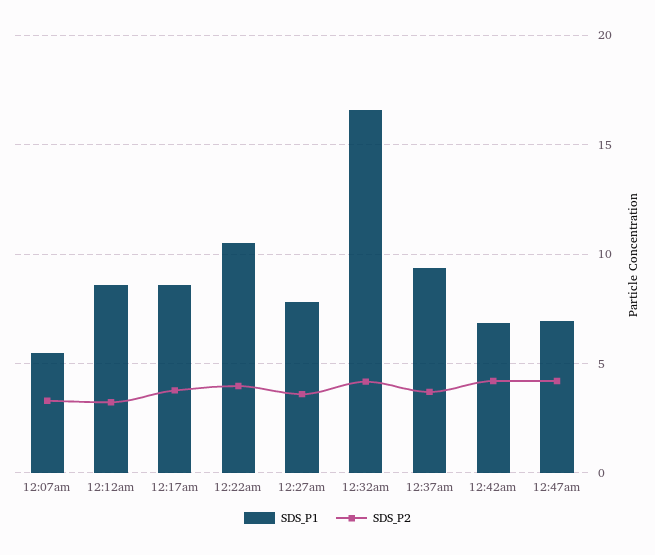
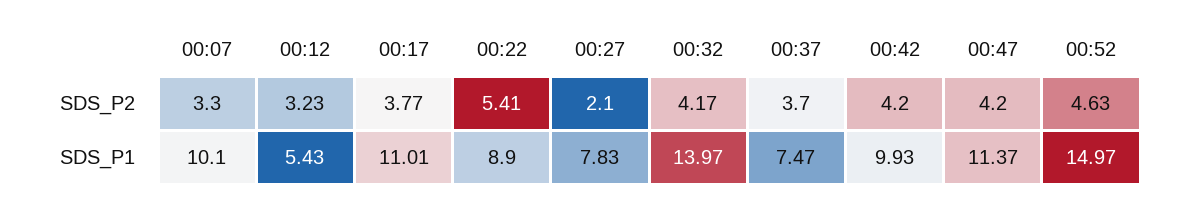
SDS_P1, 12:07am: 5.5 -> 10.1
SDS_P1, 12:12am: 8.5 -> 5.43
SDS_P1, 12:17am: 8.5 -> 11.01
SDS_P1, 12:22am: 10.5 -> 8.9
SDS_P2, 12:22am: 4 -> 5.41
SDS_P2, 12:27am: 3.5 -> 2.1
SDS_P1, 12:32am: 16.5 -> 13.97
SDS_P1, 12:37am: 9.5 -> 7.47
SDS_P1, 12:42am: 7 -> 9.93
SDS_P1, 12:47am: 7 -> 11.37
SDS_P2, 00:52: none -> 4.63
SDS_P1, 00:52: none -> 14.97

